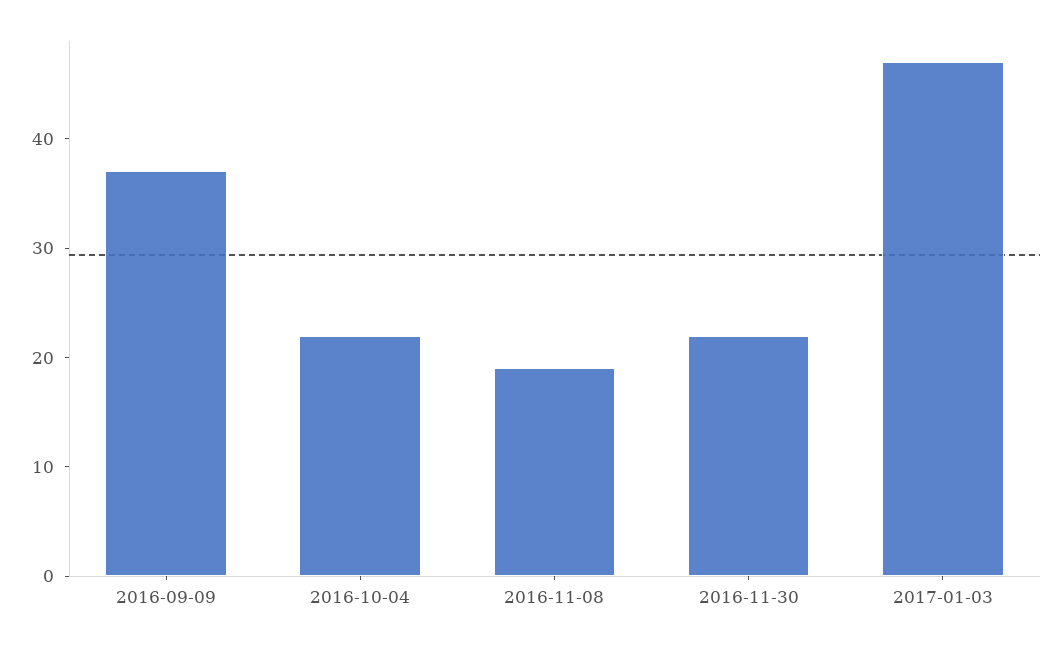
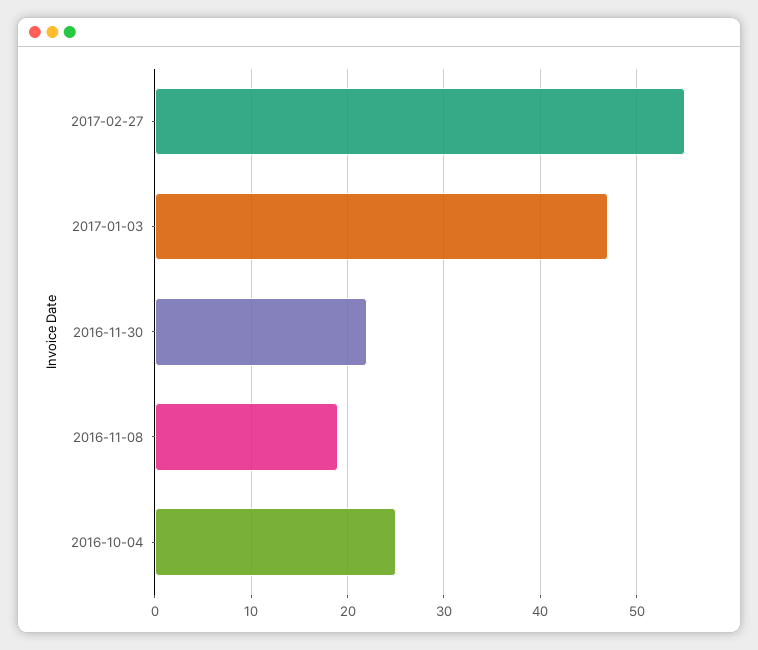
2016-09-09: 37 -> none
2016-10-04: 22 -> 25
2017-02-27: none -> 55

